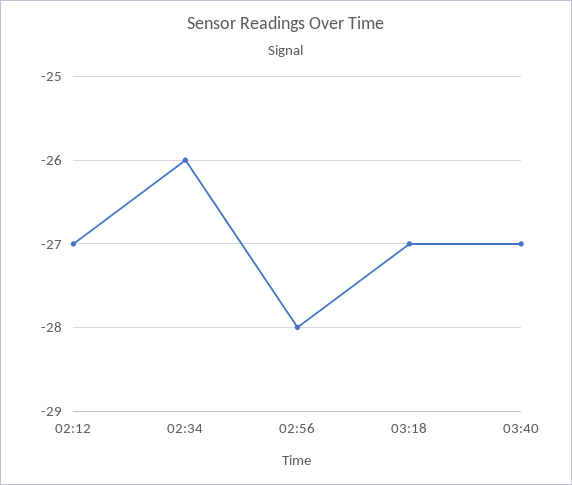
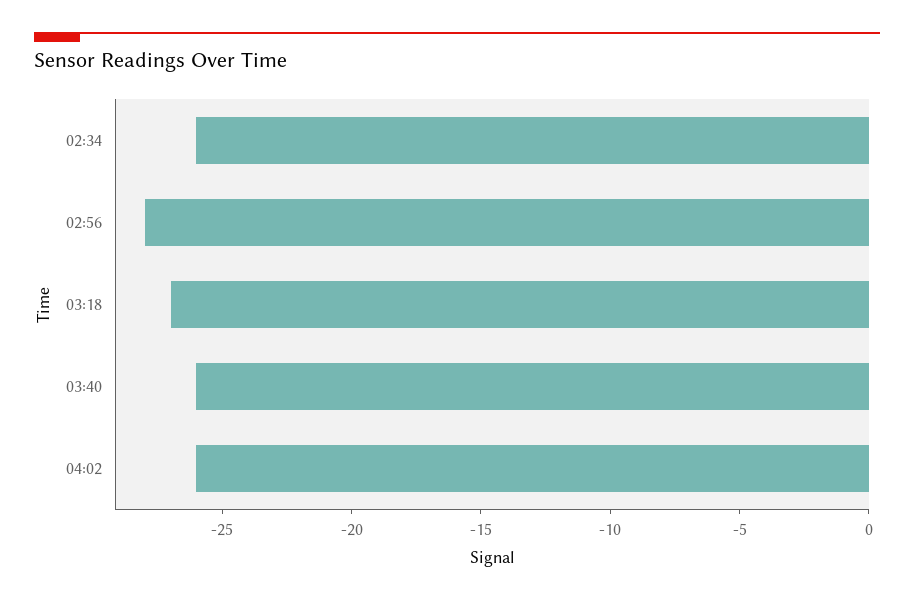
02:12: -27 -> none
03:40: -27 -> -26
04:02: none -> -26

